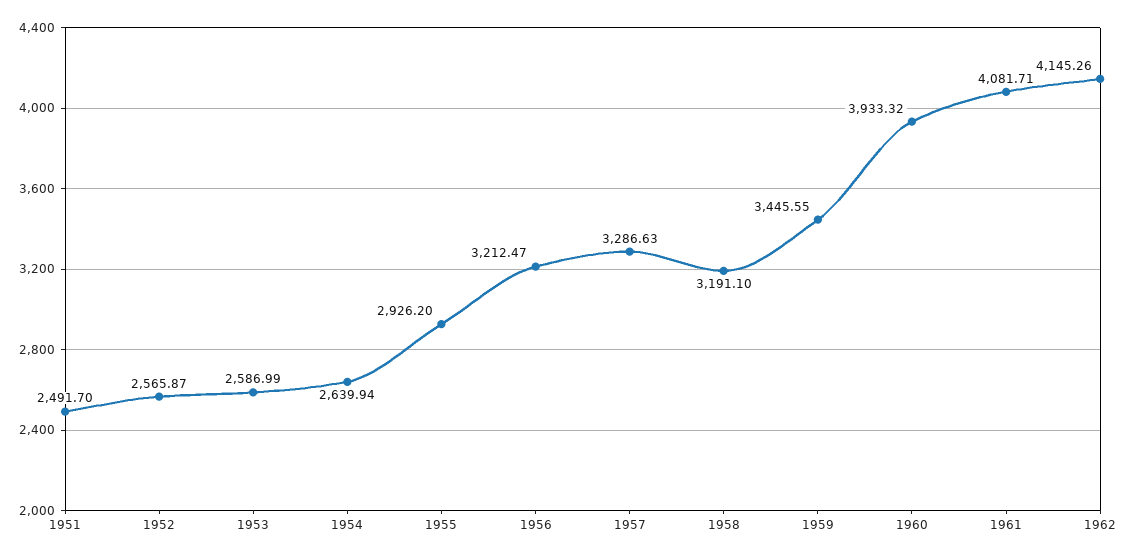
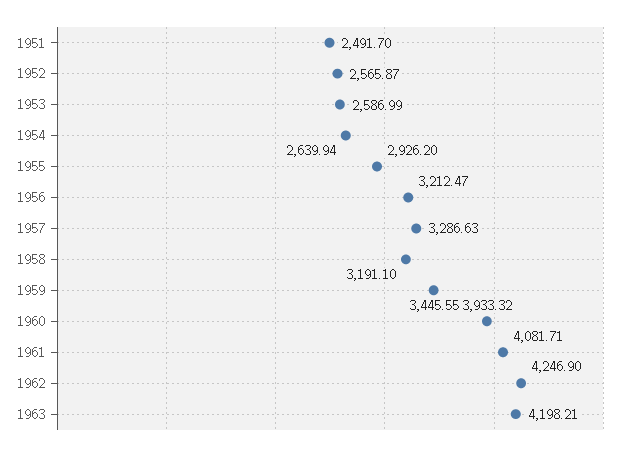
1962: 4145.26 -> 4246.9
1963: none -> 4198.21

